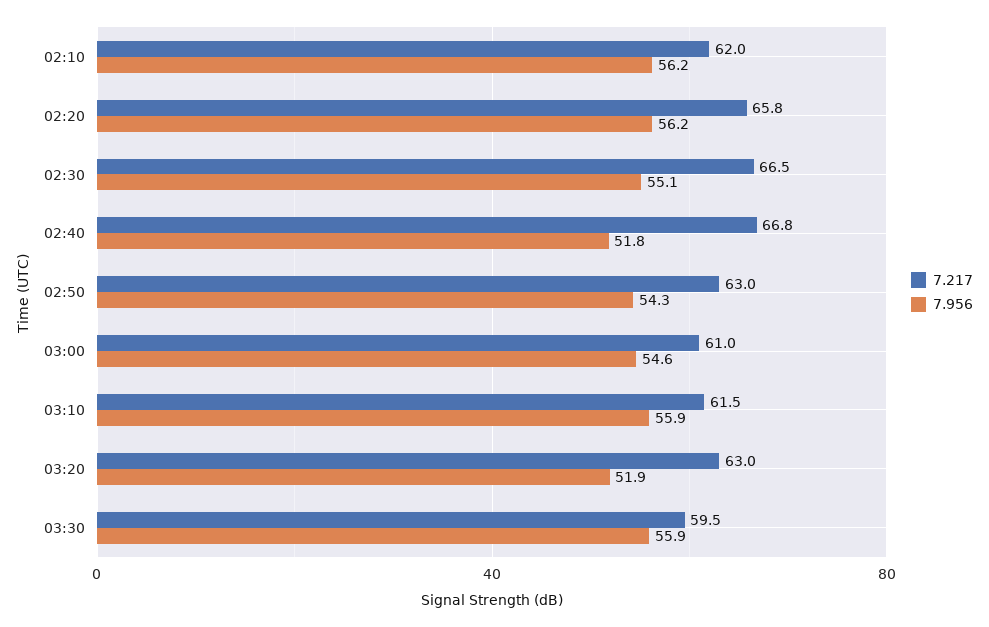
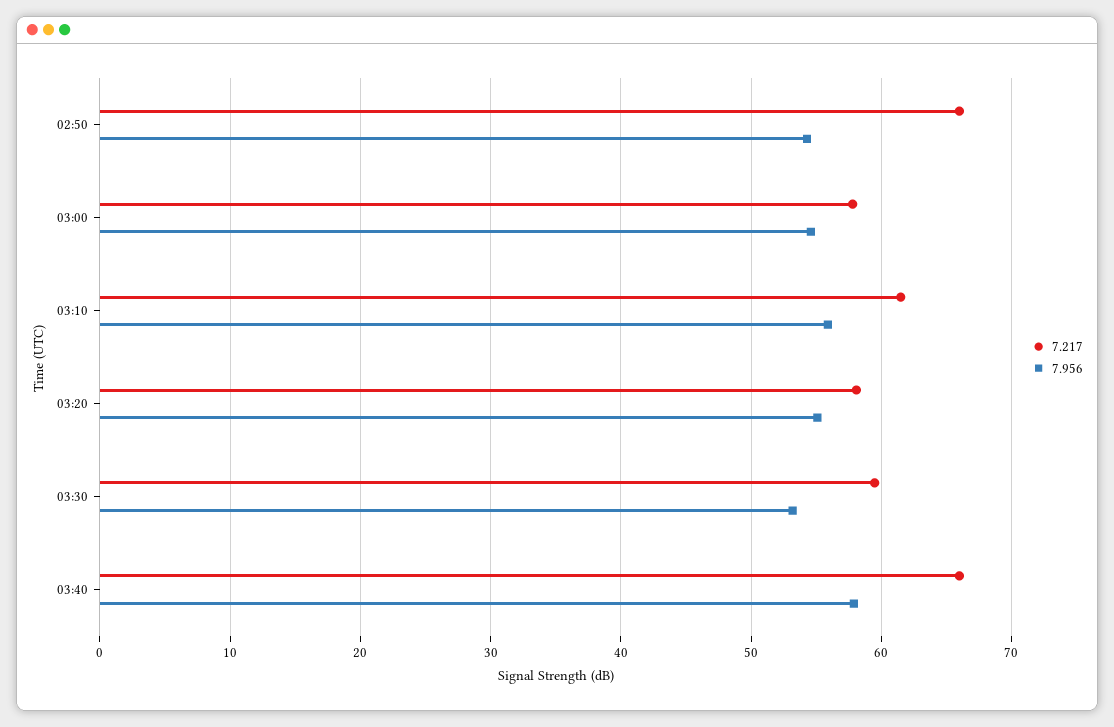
7.217, 02:10: 62 -> none
7.956, 02:10: 56.2 -> none
7.217, 02:20: 65.8 -> none
7.956, 02:20: 56.2 -> none
7.217, 02:30: 66.5 -> none
7.956, 02:30: 55.1 -> none
7.217, 02:40: 66.8 -> none
7.956, 02:40: 51.8 -> none
7.217, 02:50: 63 -> 66
7.217, 03:00: 61 -> 58
7.217, 03:20: 63 -> 58
7.956, 03:20: 51.9 -> 55
7.956, 03:30: 55.9 -> 53
7.217, 03:40: none -> 66
7.956, 03:40: none -> 58

